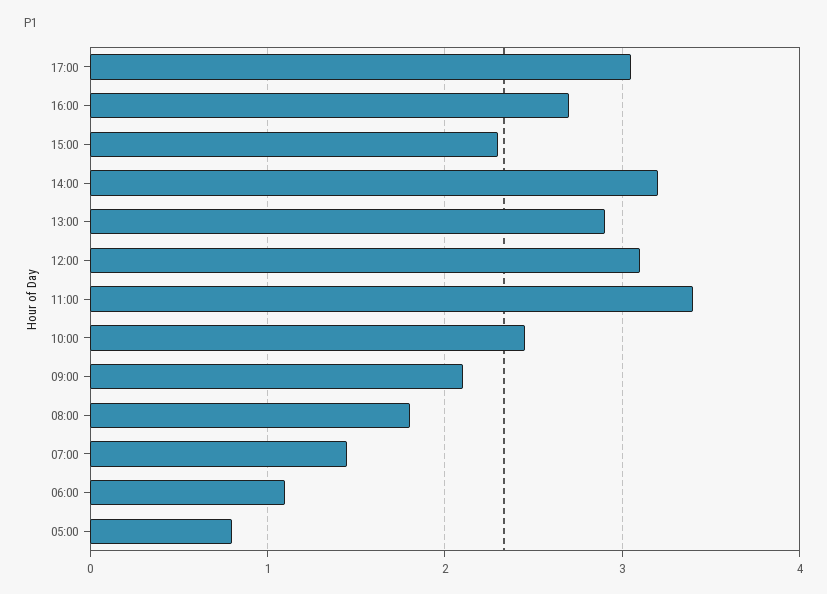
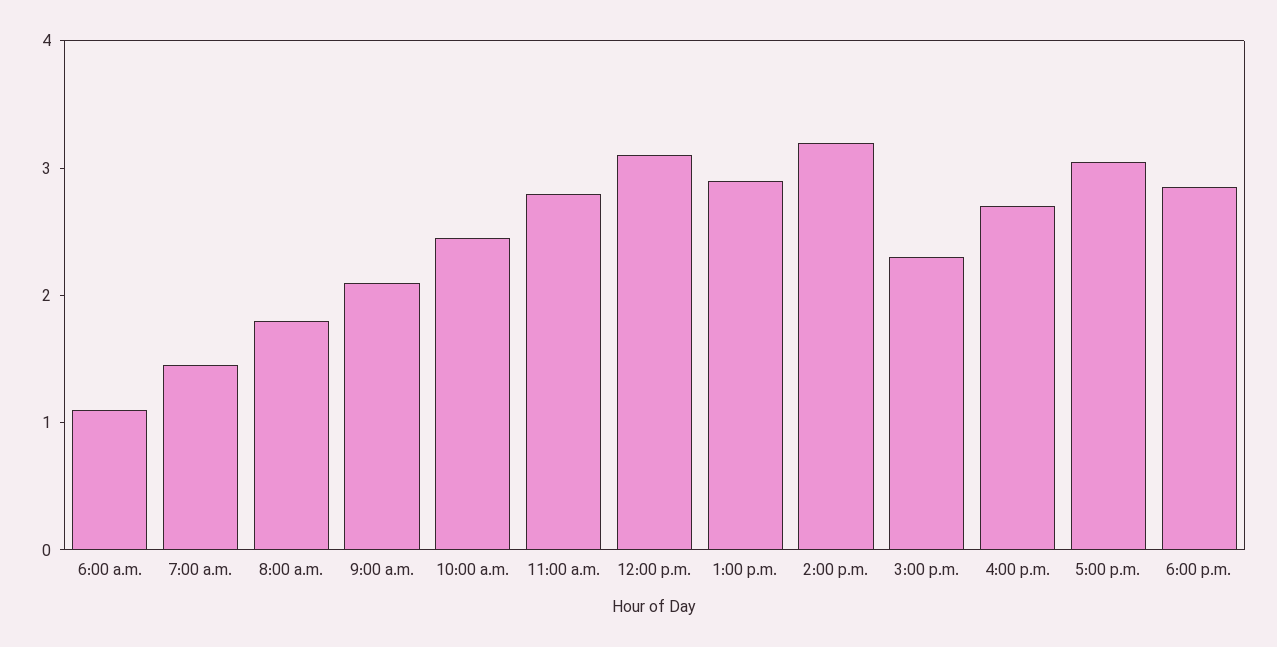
11:00: 3.4 -> 2.8
05:00: 0.8 -> none
6:00 p.m.: none -> 2.8

